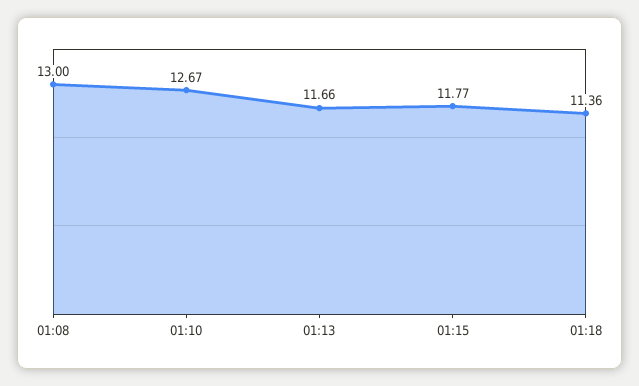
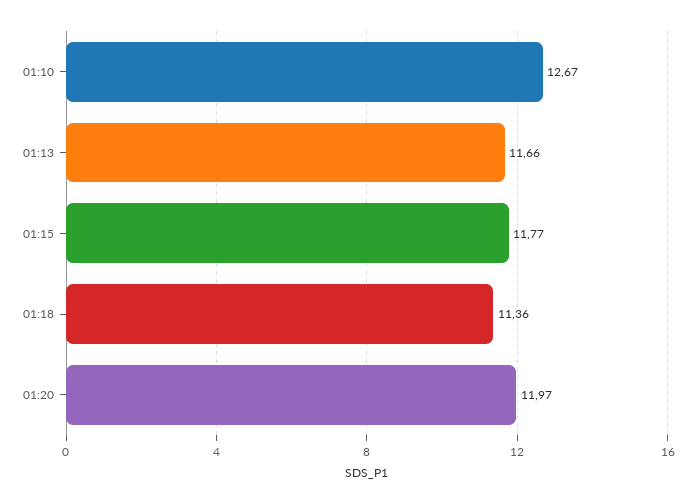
01:08: 13 -> none
01:20: none -> 11.97

